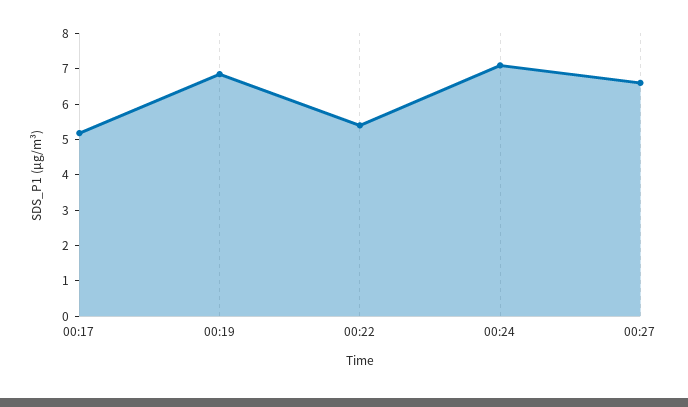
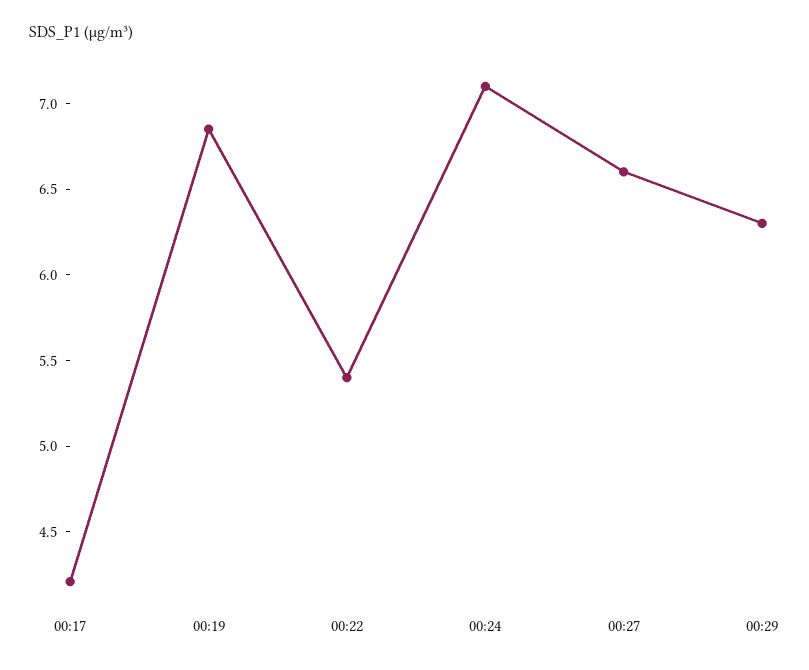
00:17: 5.25 -> 4.2
00:29: none -> 6.3

